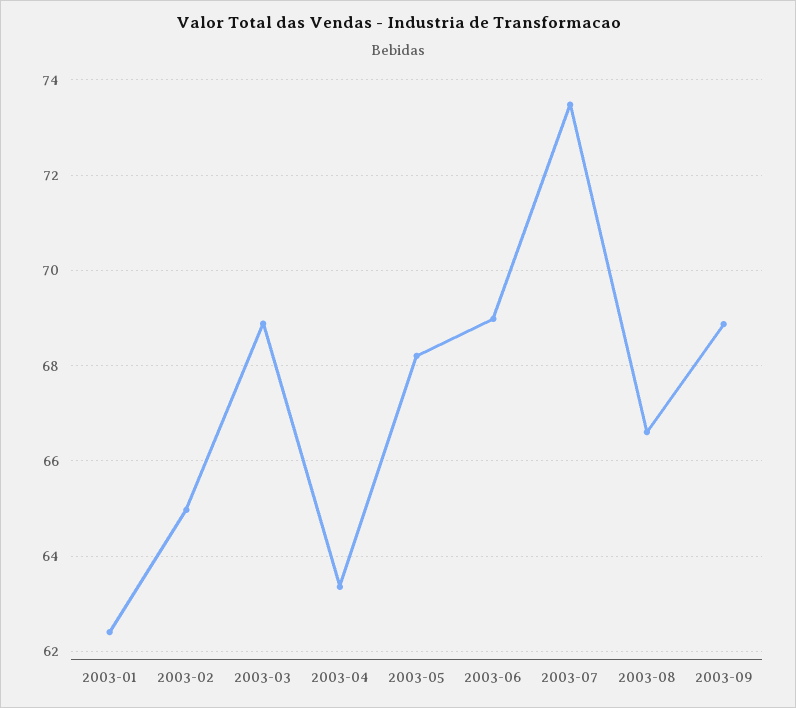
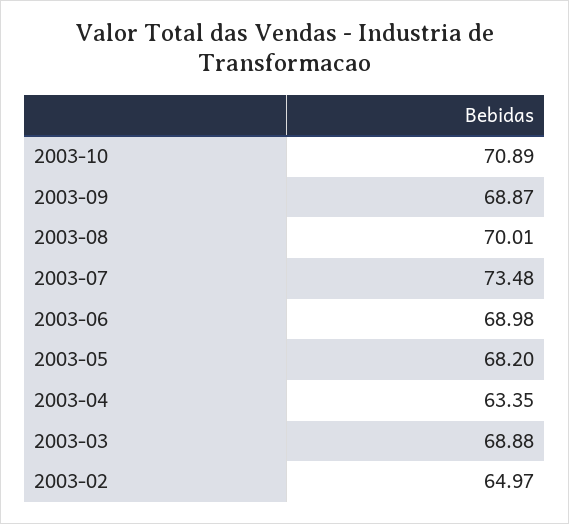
2003-01: 62.4 -> none
2003-08: 66.6 -> 70.01
2003-10: none -> 70.89

